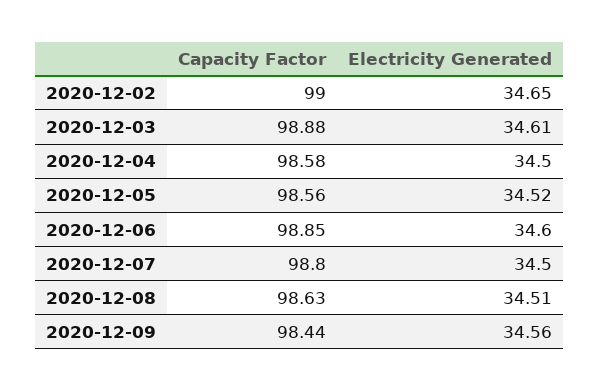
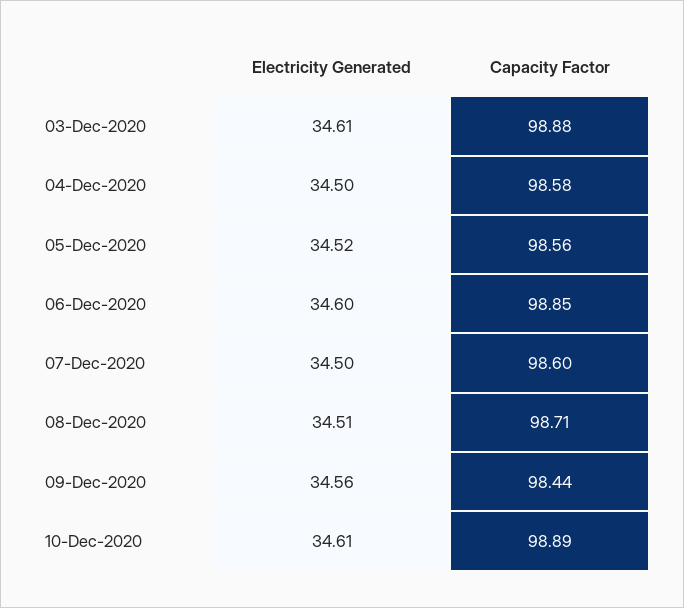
Capacity Factor, 2020-12-02: 99 -> none
Electricity Generated, 2020-12-02: 34.65 -> none
Capacity Factor, 2020-12-07: 98.8 -> 98.6
Capacity Factor, 2020-12-08: 98.63 -> 98.71
Electricity Generated, 10-Dec-2020: none -> 34.61
Capacity Factor, 10-Dec-2020: none -> 98.89

